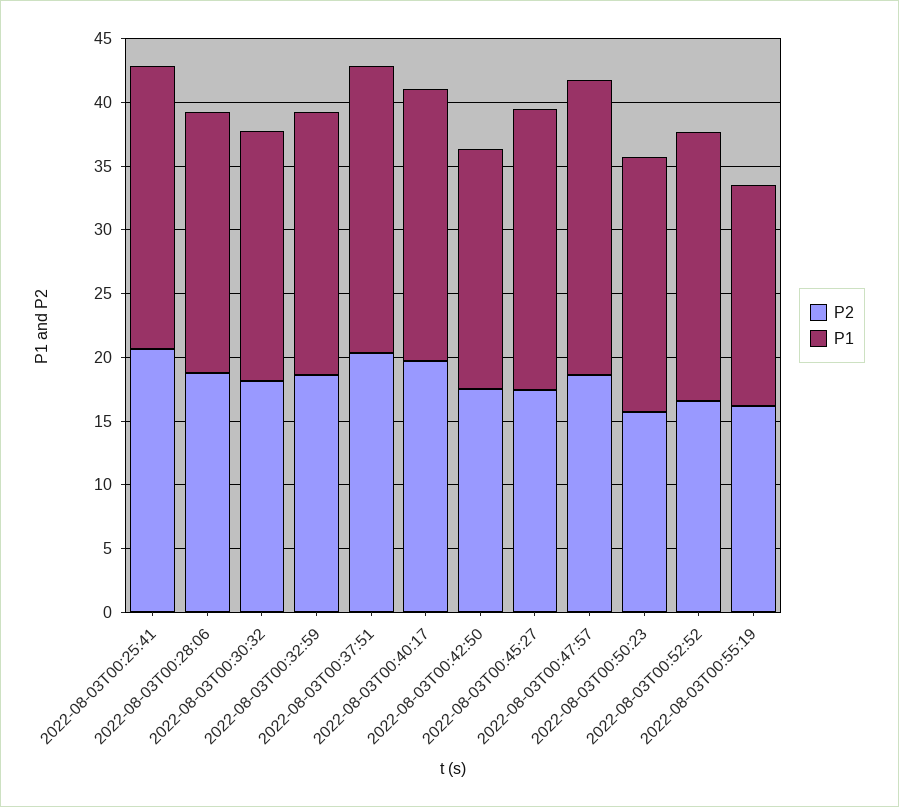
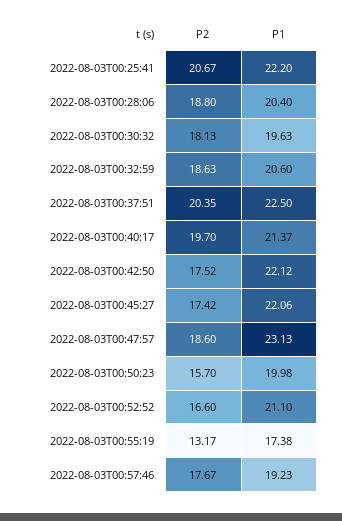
P1, 2022-08-03T00:42:50: 19 -> 22.12
P2, 2022-08-03T00:55:19: 16 -> 13.17
P2, 2022-08-03T00:57:46: none -> 17.67
P1, 2022-08-03T00:57:46: none -> 19.23

